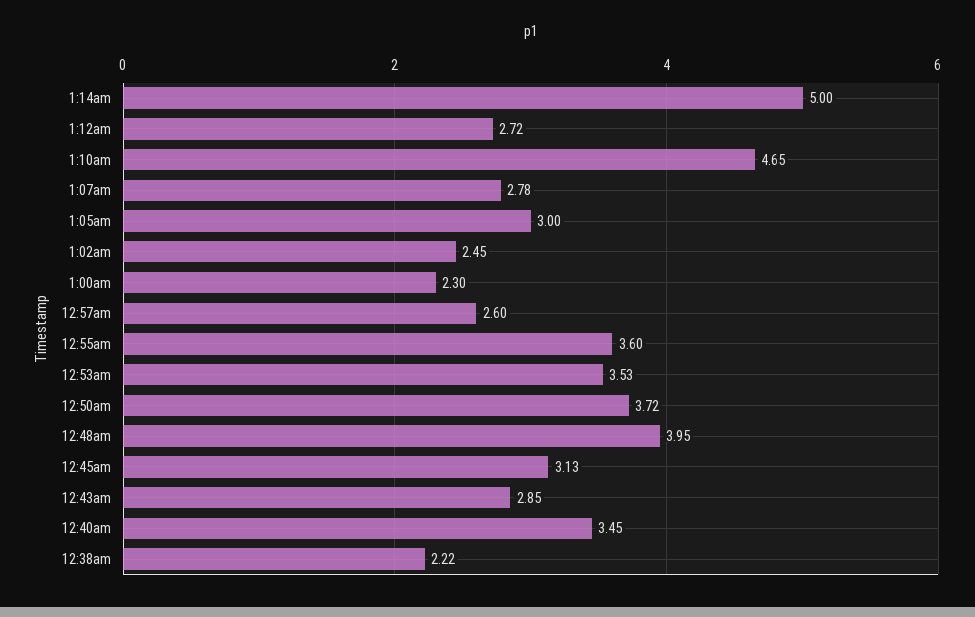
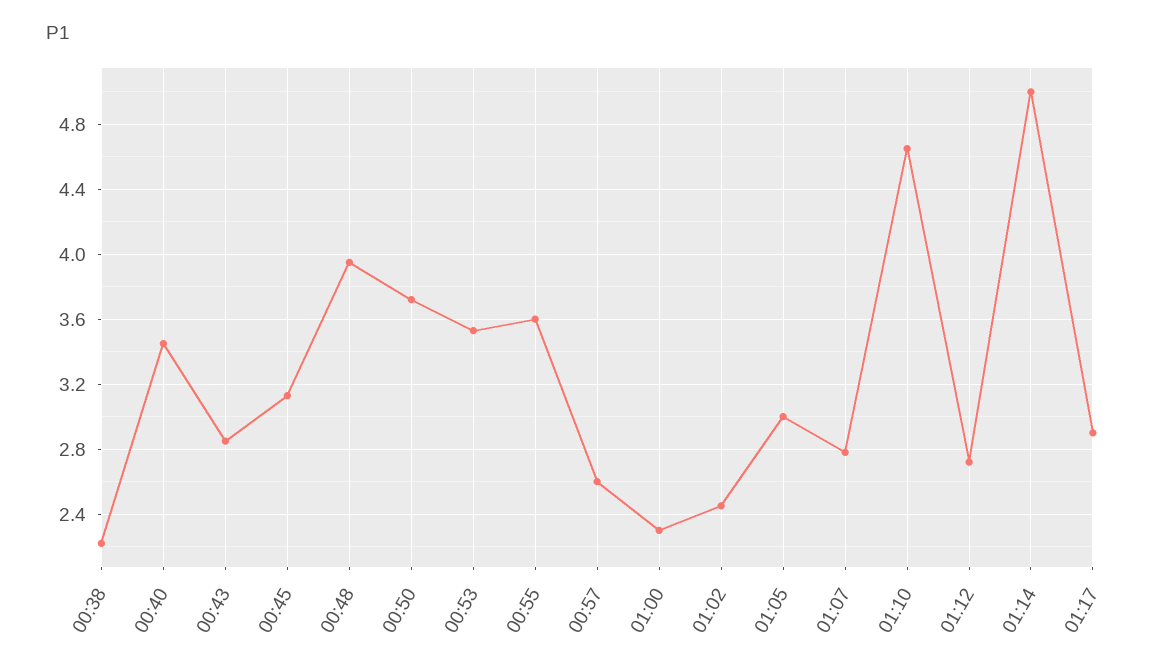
01:17: none -> 2.9

